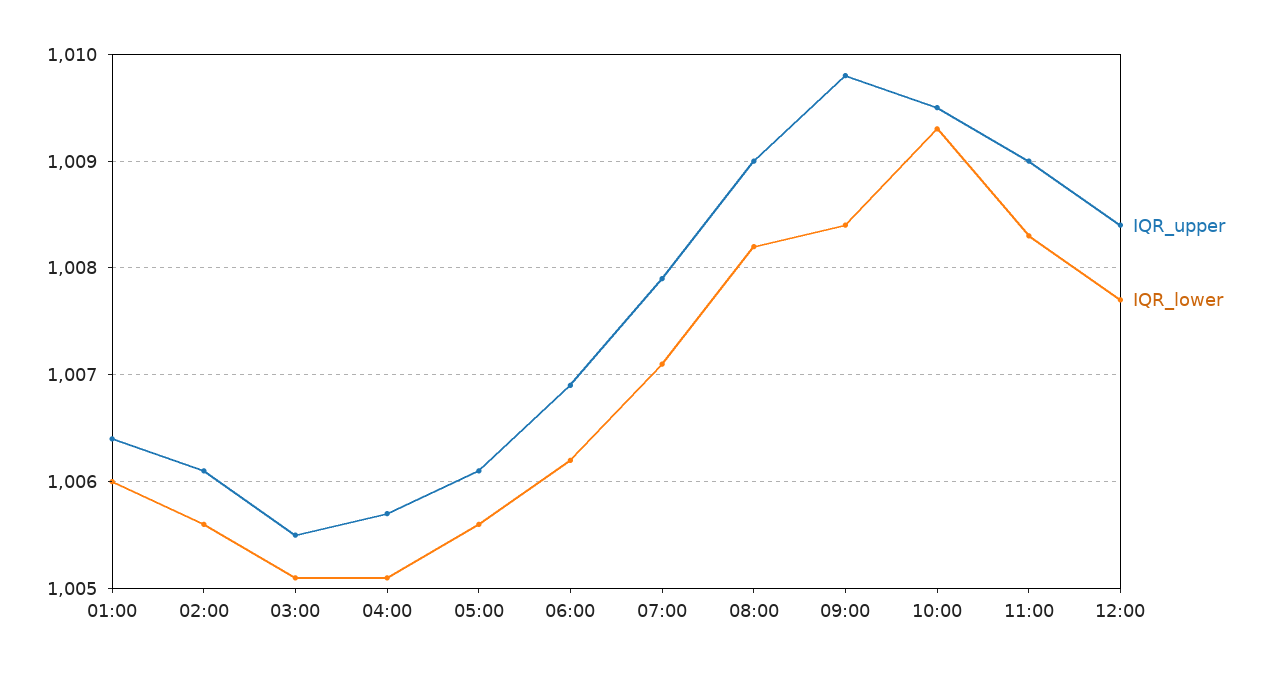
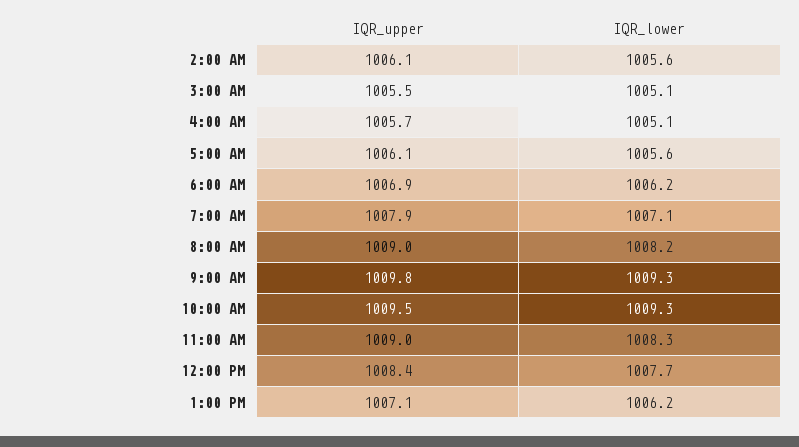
IQR_upper, 01:00: 1006.4 -> none
IQR_lower, 01:00: 1006 -> none
IQR_lower, 09:00: 1008.4 -> 1009.3
IQR_upper, 1:00 PM: none -> 1007.1
IQR_lower, 1:00 PM: none -> 1006.2

